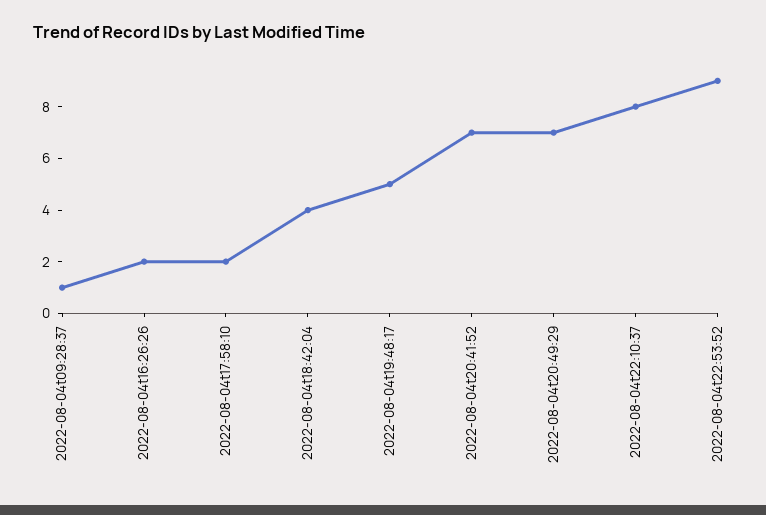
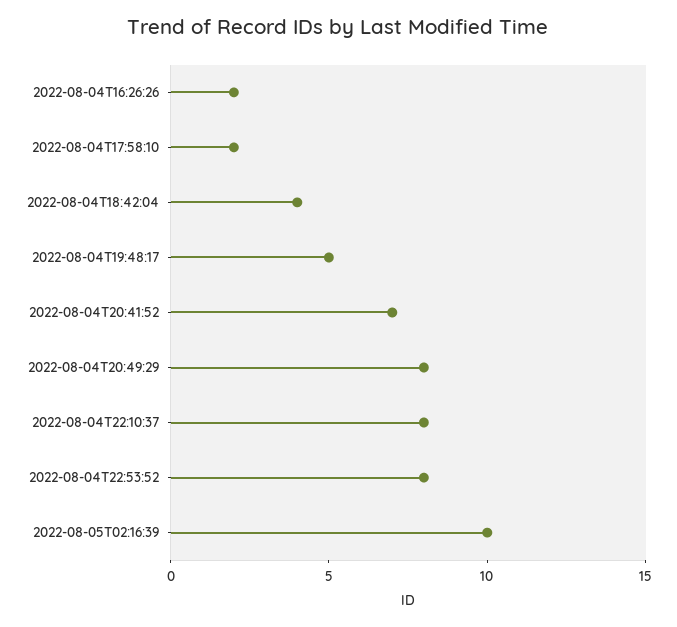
2022-08-04t09:28:37: 1 -> none
2022-08-04t20:49:29: 7 -> 8
2022-08-04t22:53:52: 9 -> 8
2022-08-05T02:16:39: none -> 10

